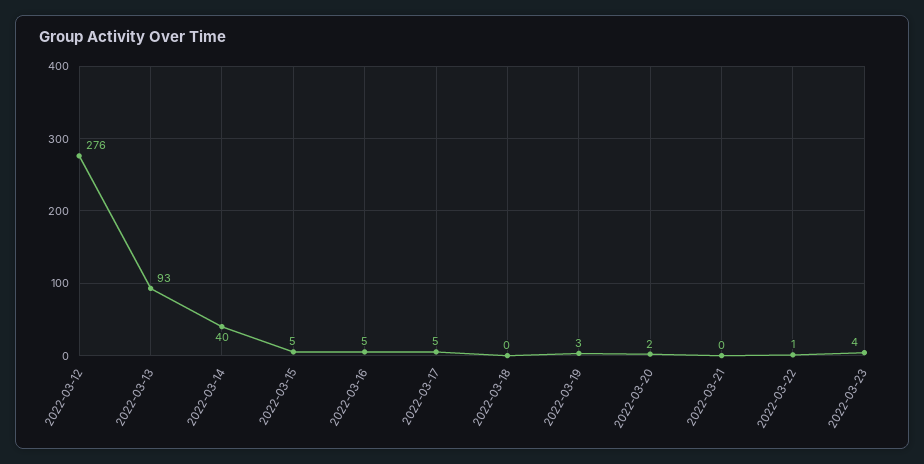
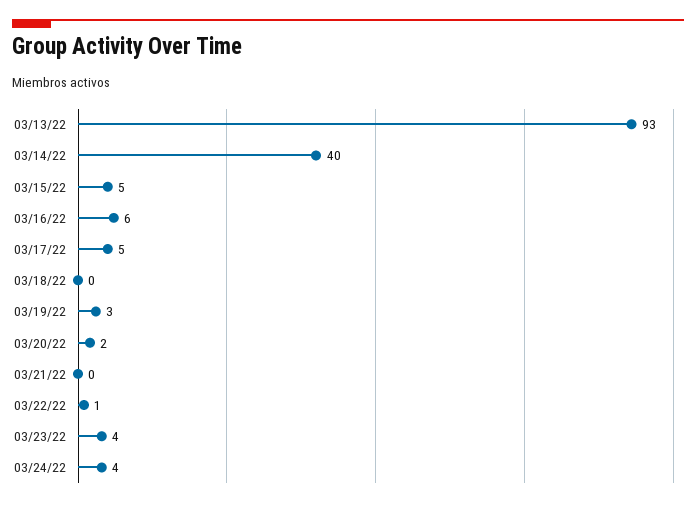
2022-03-12: 276 -> none
2022-03-16: 5 -> 6
03/24/22: none -> 4

